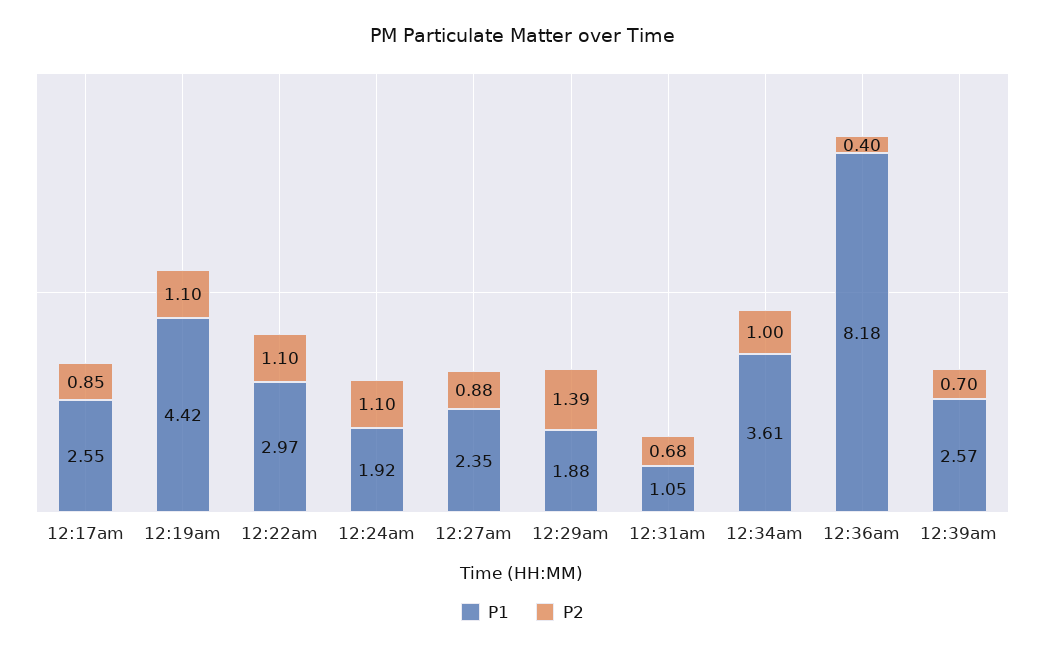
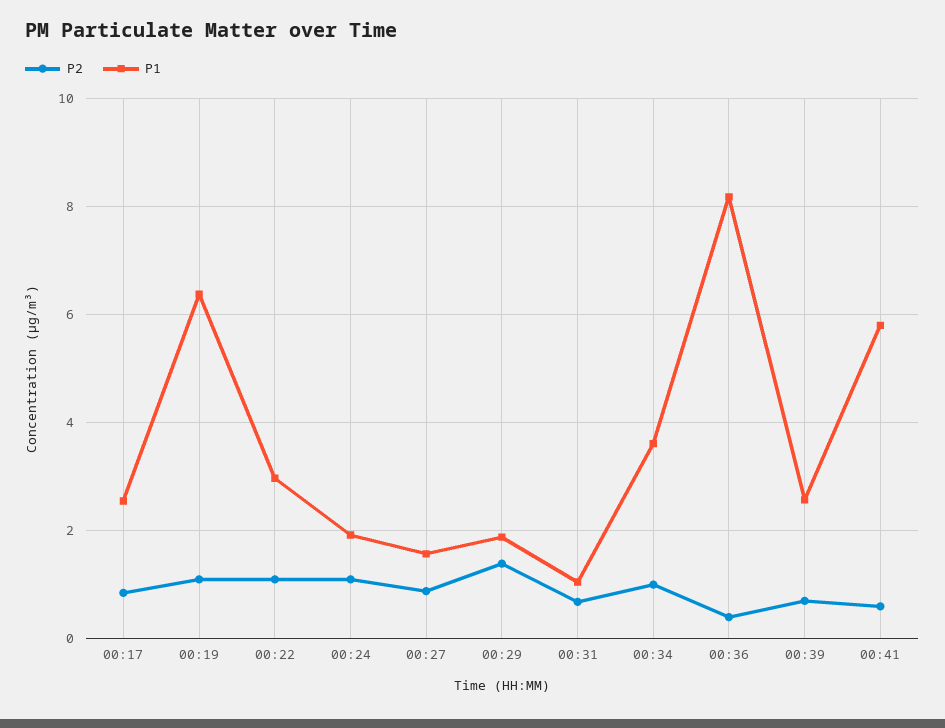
P1, 12:19am: 4.42 -> 6.4
P1, 12:27am: 2.35 -> 1.6
P2, 00:41: none -> 0.6
P1, 00:41: none -> 5.8

